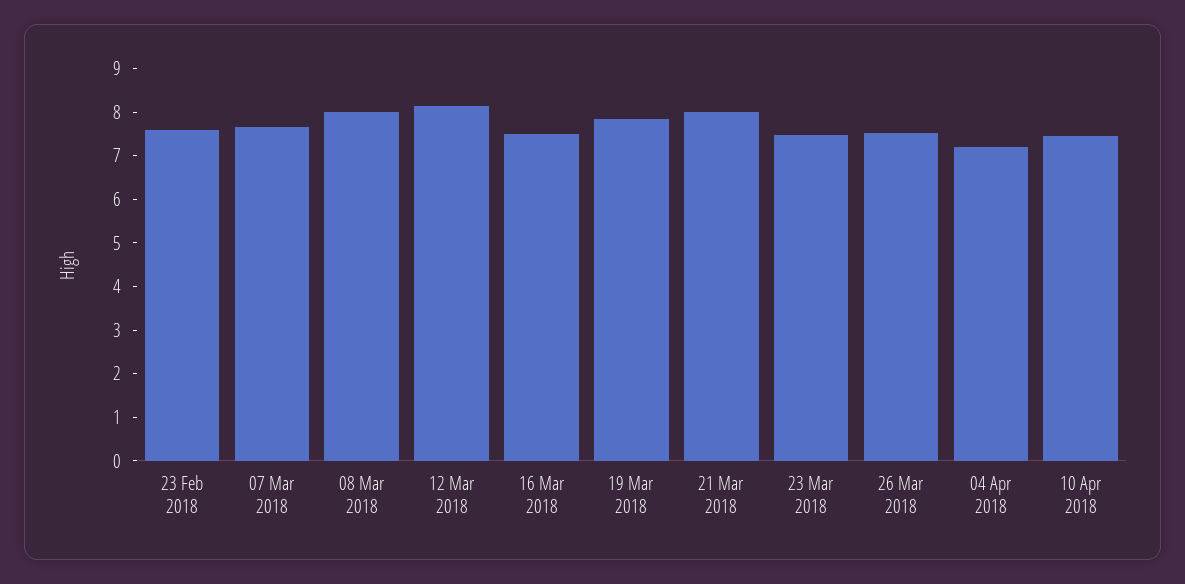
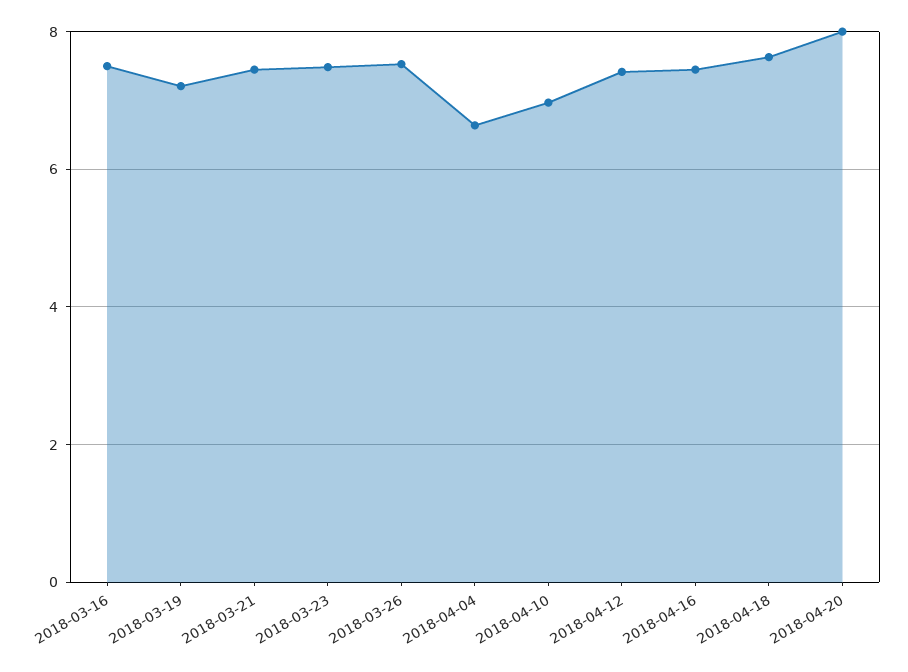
23 Feb 2018: 7.6 -> none
07 Mar 2018: 7.6 -> none
08 Mar 2018: 8 -> none
12 Mar 2018: 8.2 -> none
19 Mar 2018: 7.8 -> 7.2
21 Mar 2018: 8 -> 7.4
04 Apr 2018: 7.2 -> 6.6
10 Apr 2018: 7.4 -> 7
2018-04-12: none -> 7.4
2018-04-16: none -> 7.4
2018-04-18: none -> 7.6
2018-04-20: none -> 8

